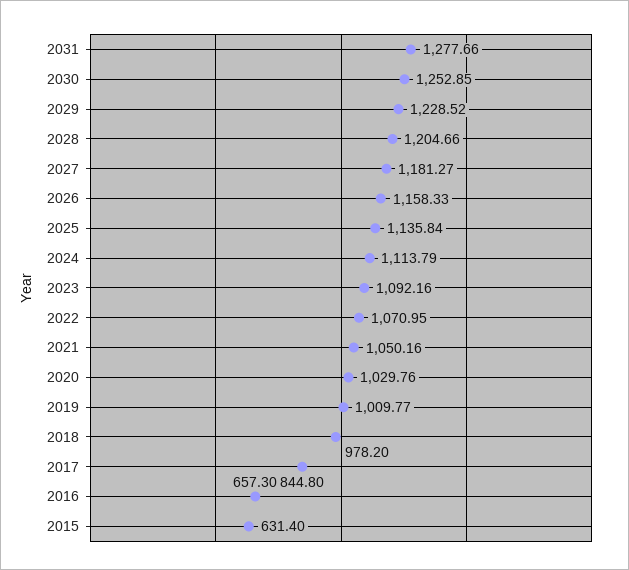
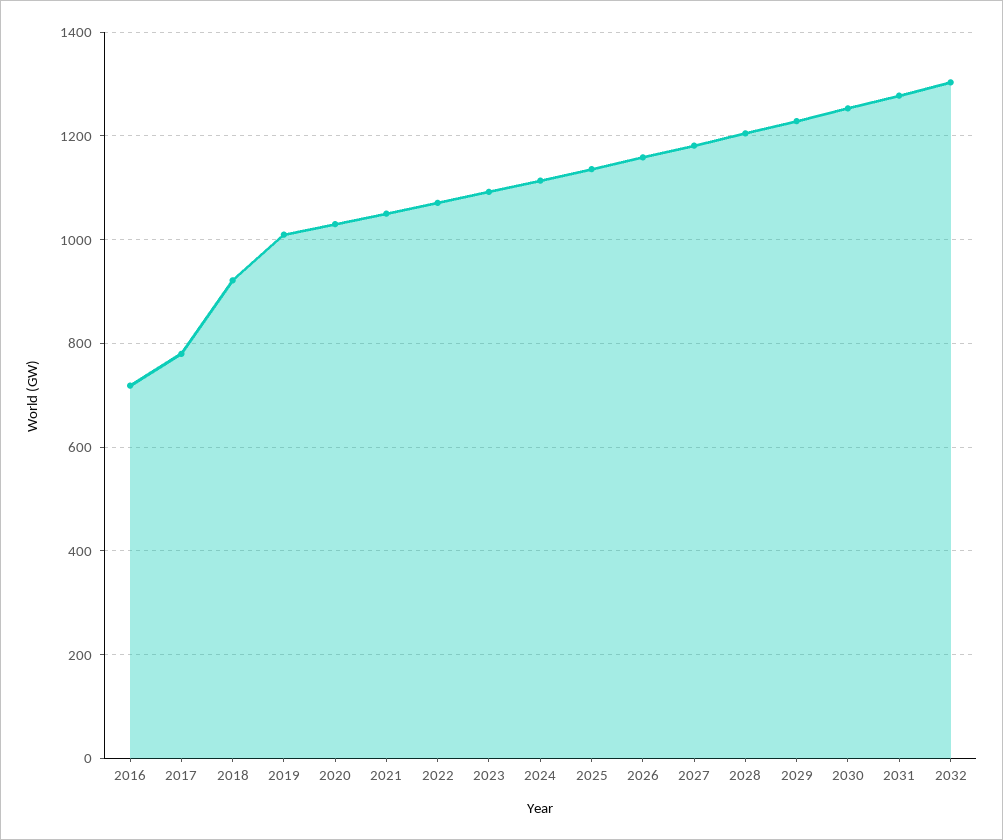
2018: 978.2 -> 920
2017: 844.8 -> 780
2016: 657.3 -> 720
2015: 631.4 -> none
2032: none -> 1300

